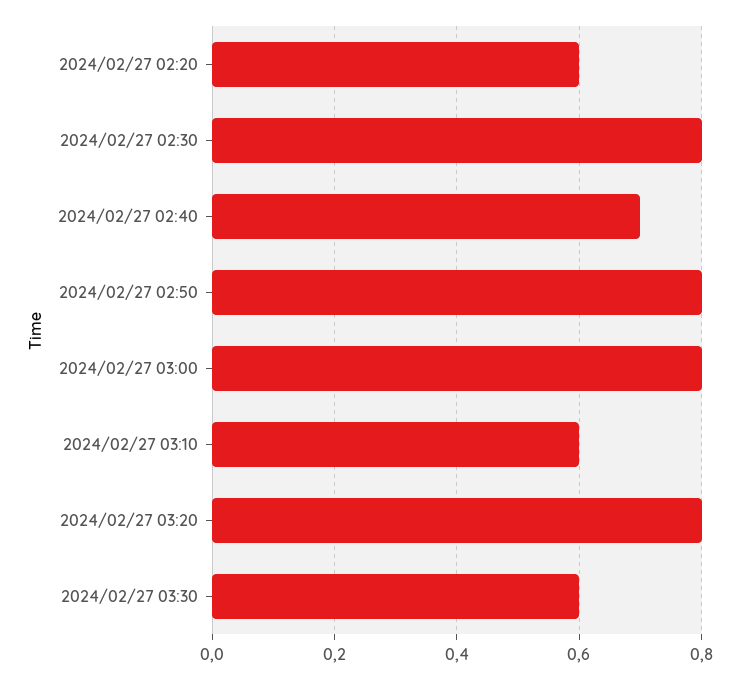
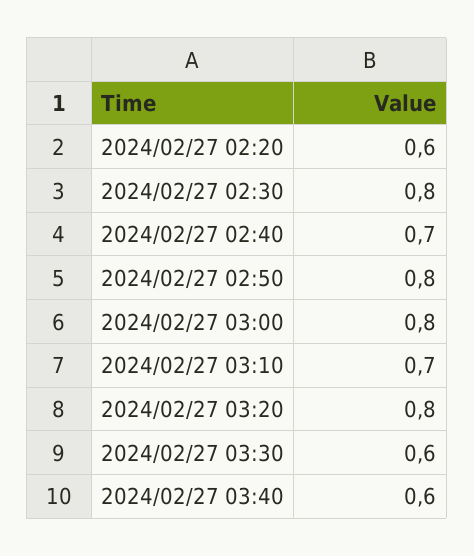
2024/02/27 03:10: 0.6 -> 0.7
2024/02/27 03:40: none -> 0.6

